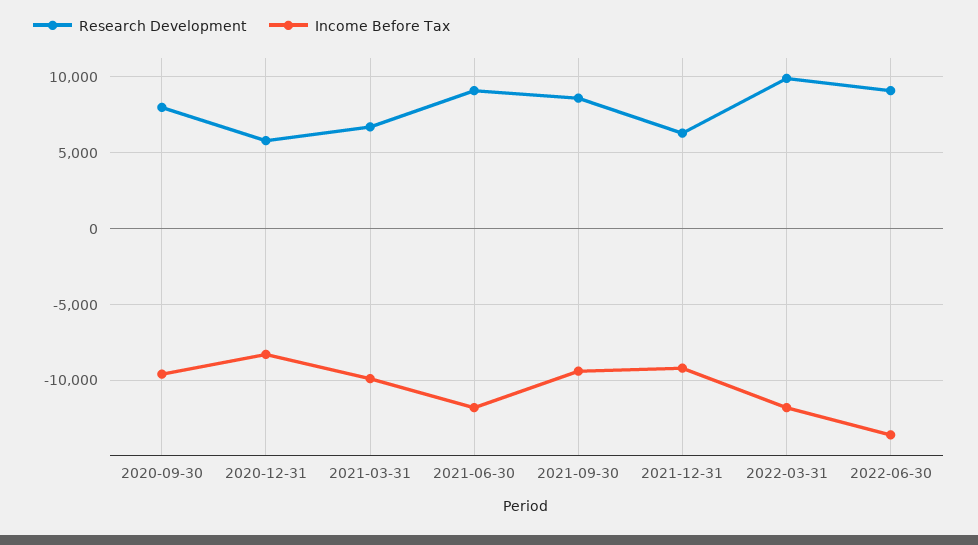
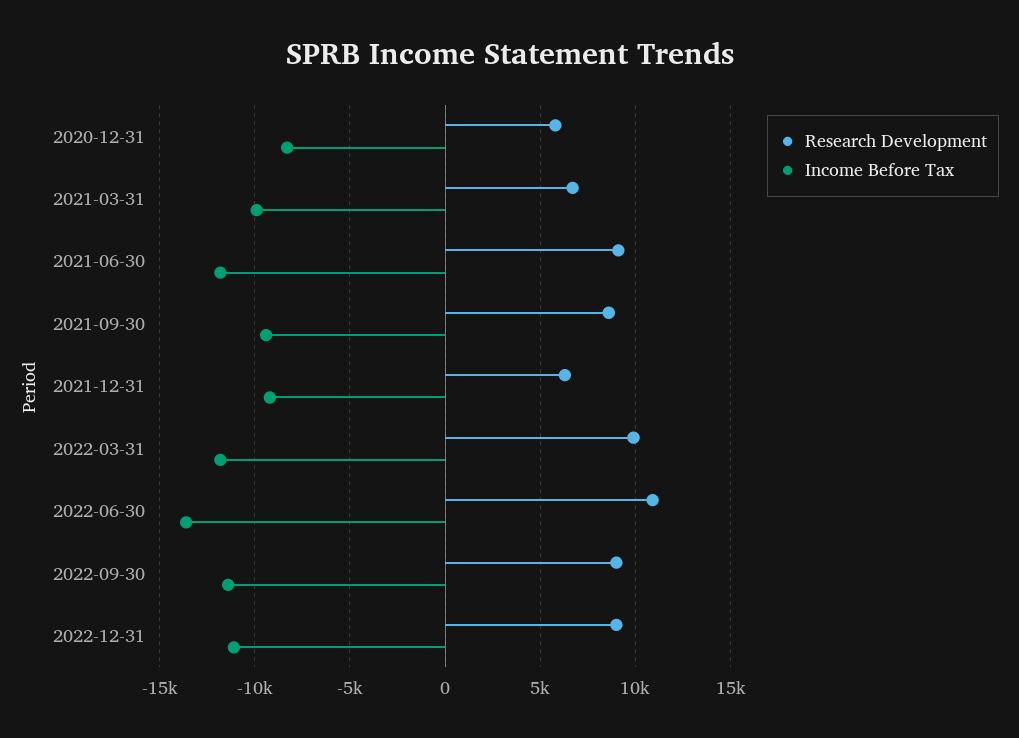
Research Development, 2020-09-30: 8000 -> none
Income Before Tax, 2020-09-30: -9500 -> none
Research Development, 2022-06-30: 9000 -> 11000
Research Development, 2022-09-30: none -> 9000
Income Before Tax, 2022-09-30: none -> -11500
Research Development, 2022-12-31: none -> 9000
Income Before Tax, 2022-12-31: none -> -11000

